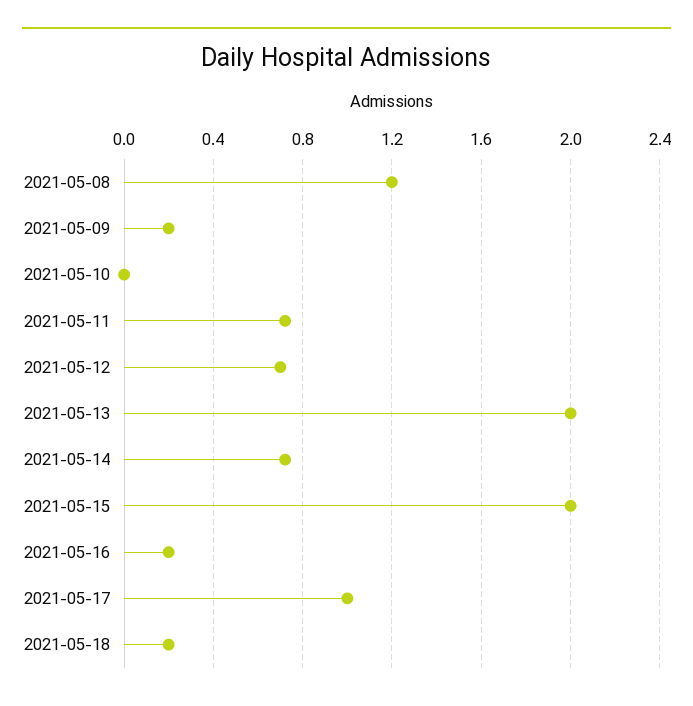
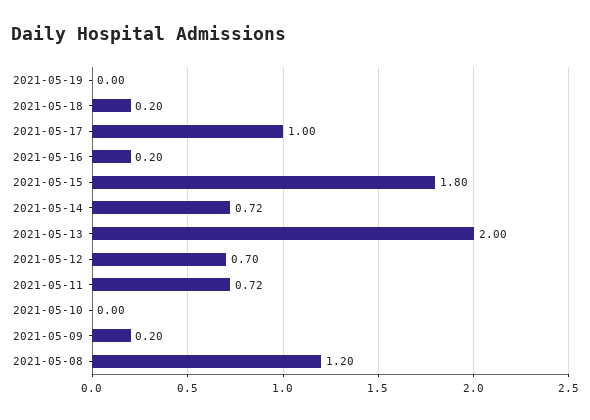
2021-05-15: 2 -> 1.8
2021-05-19: none -> 0

